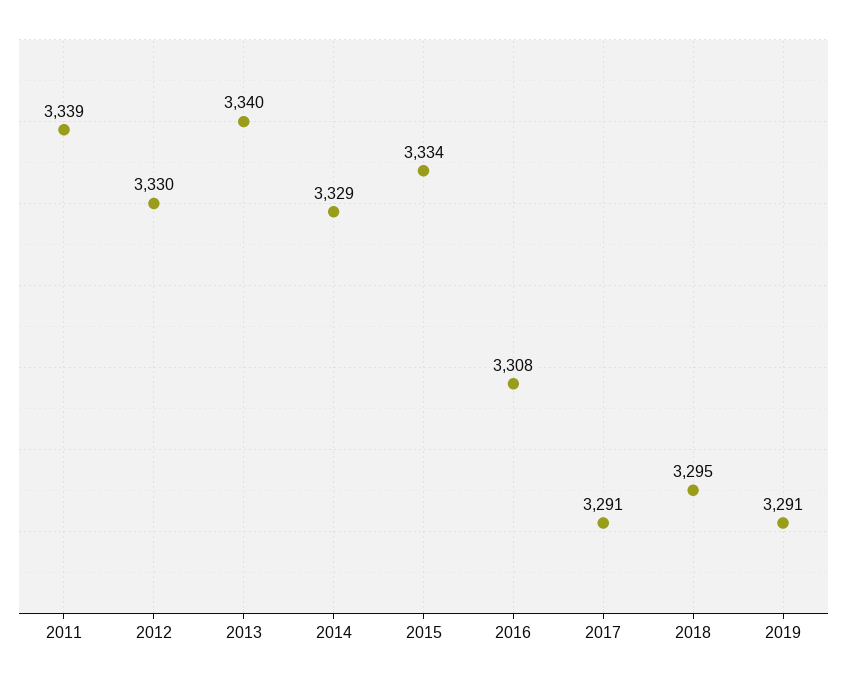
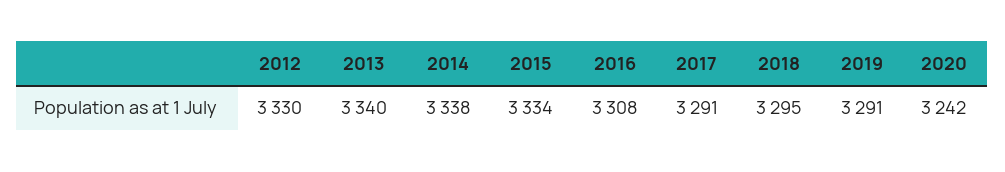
2011: 3339 -> none
2014: 3329 -> 3338
2020: none -> 3242

